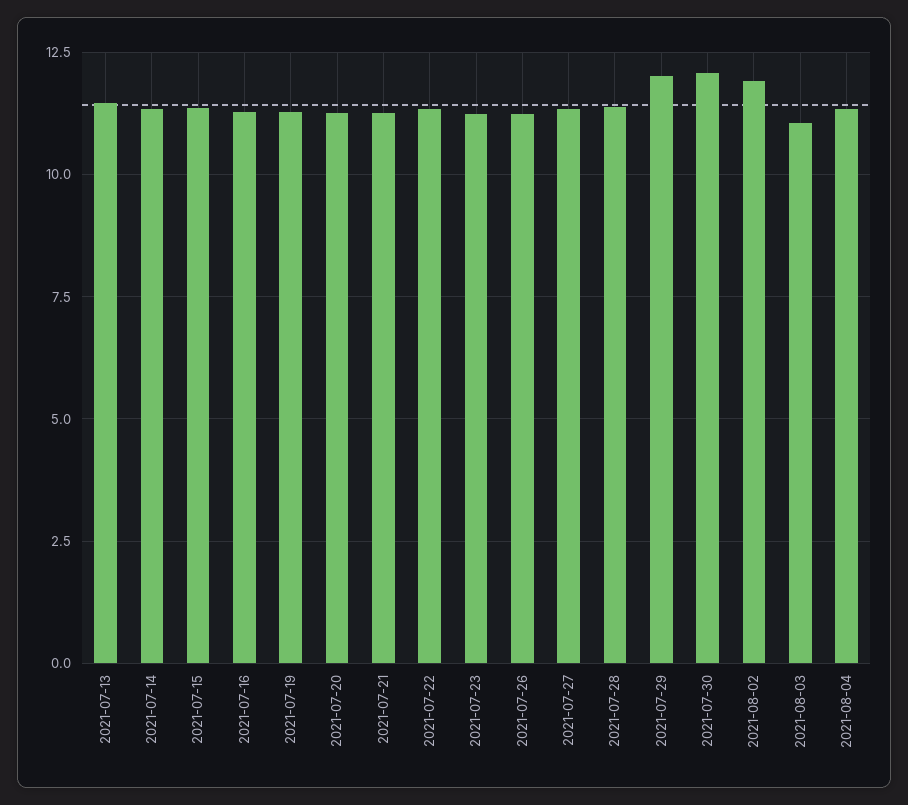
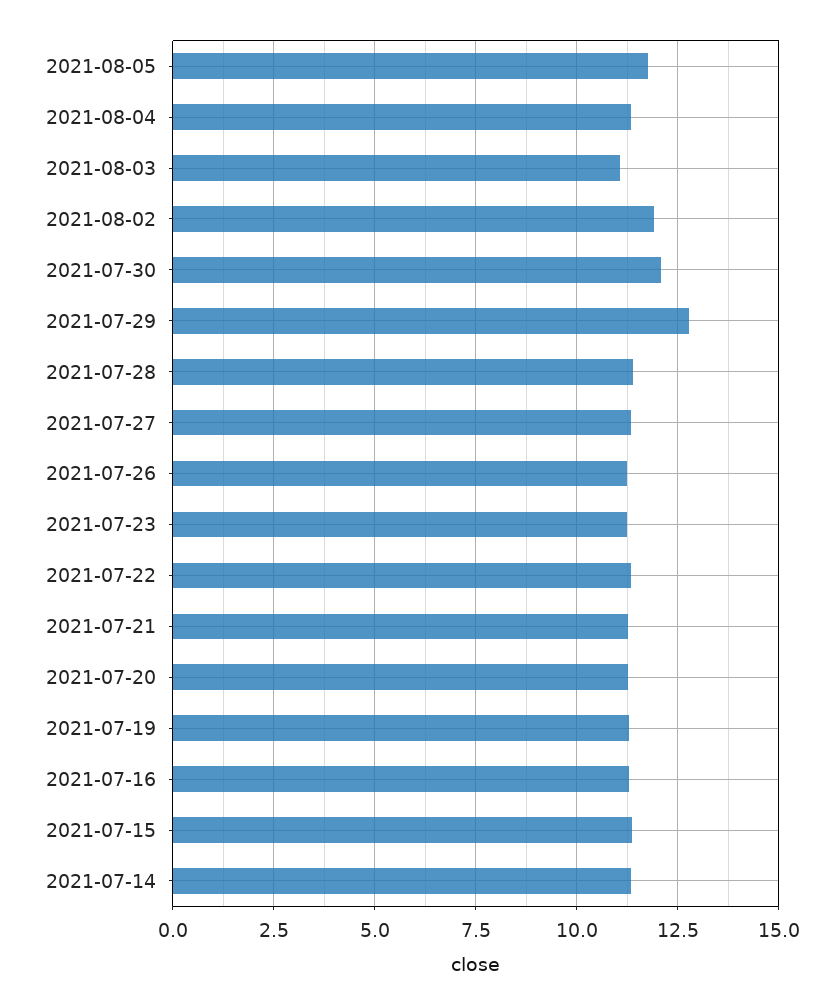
2021-07-13: 11.5 -> none
2021-07-29: 12 -> 12.75
2021-08-05: none -> 11.75

